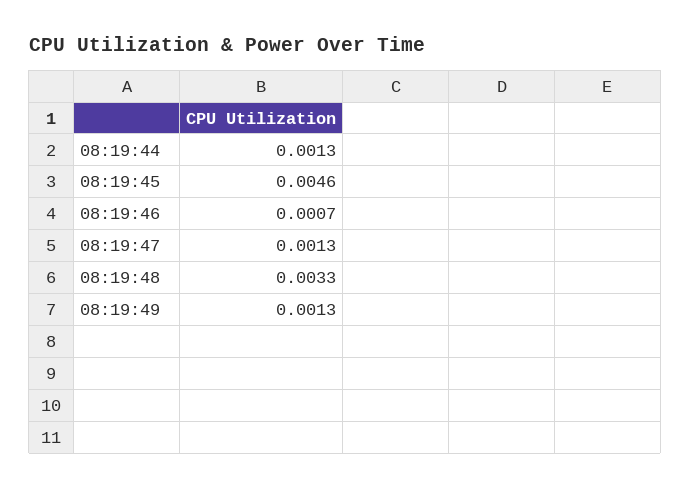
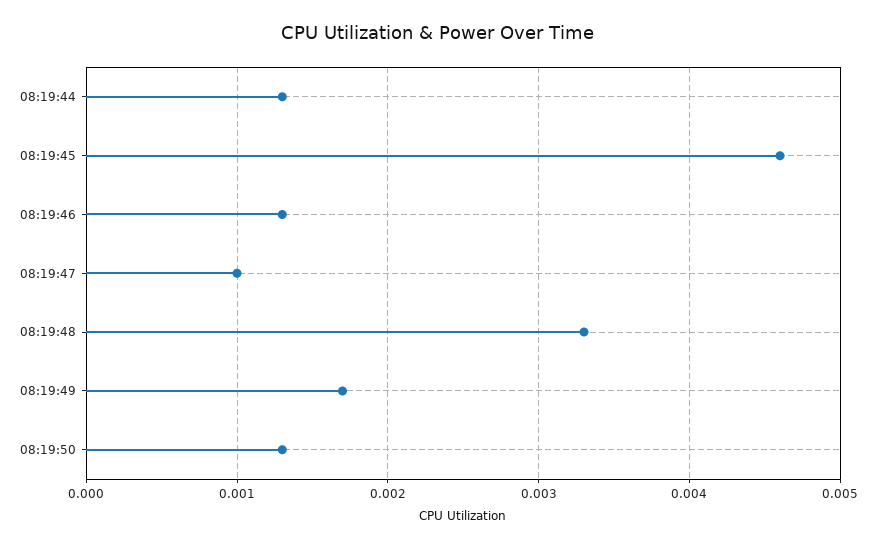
08:19:46: 0.0007 -> 0.0013
08:19:47: 0.0013 -> 0.001
08:19:49: 0.0013 -> 0.0017
08:19:50: none -> 0.0013

